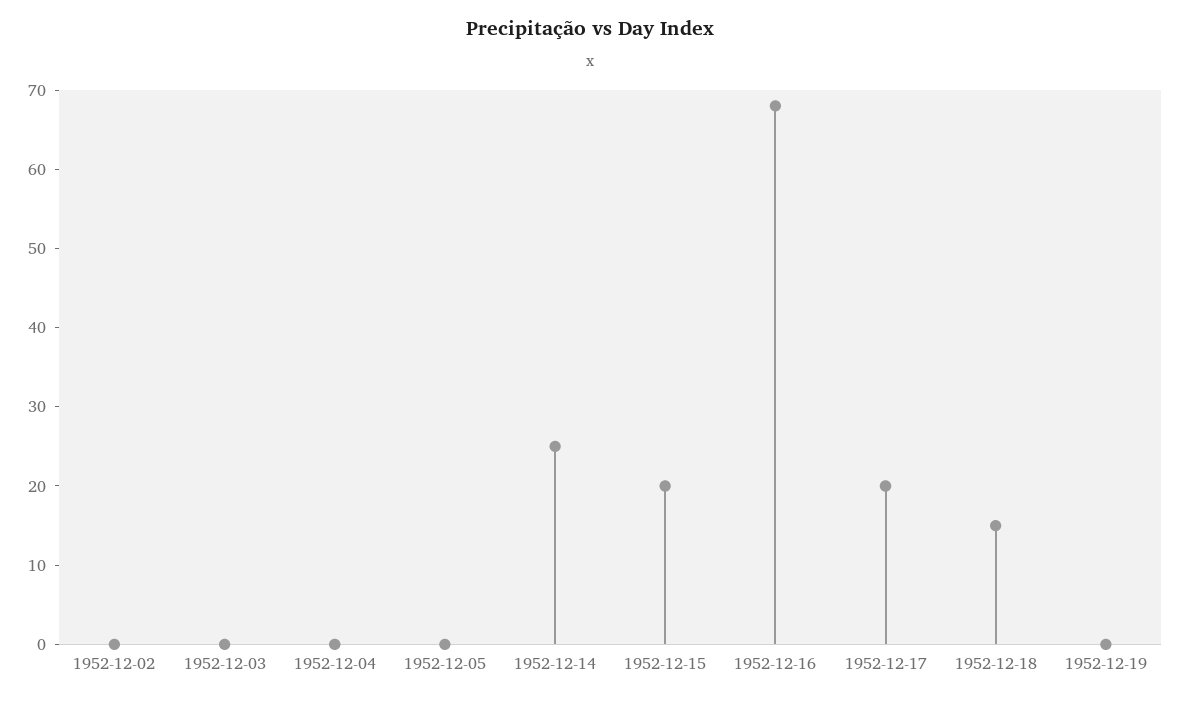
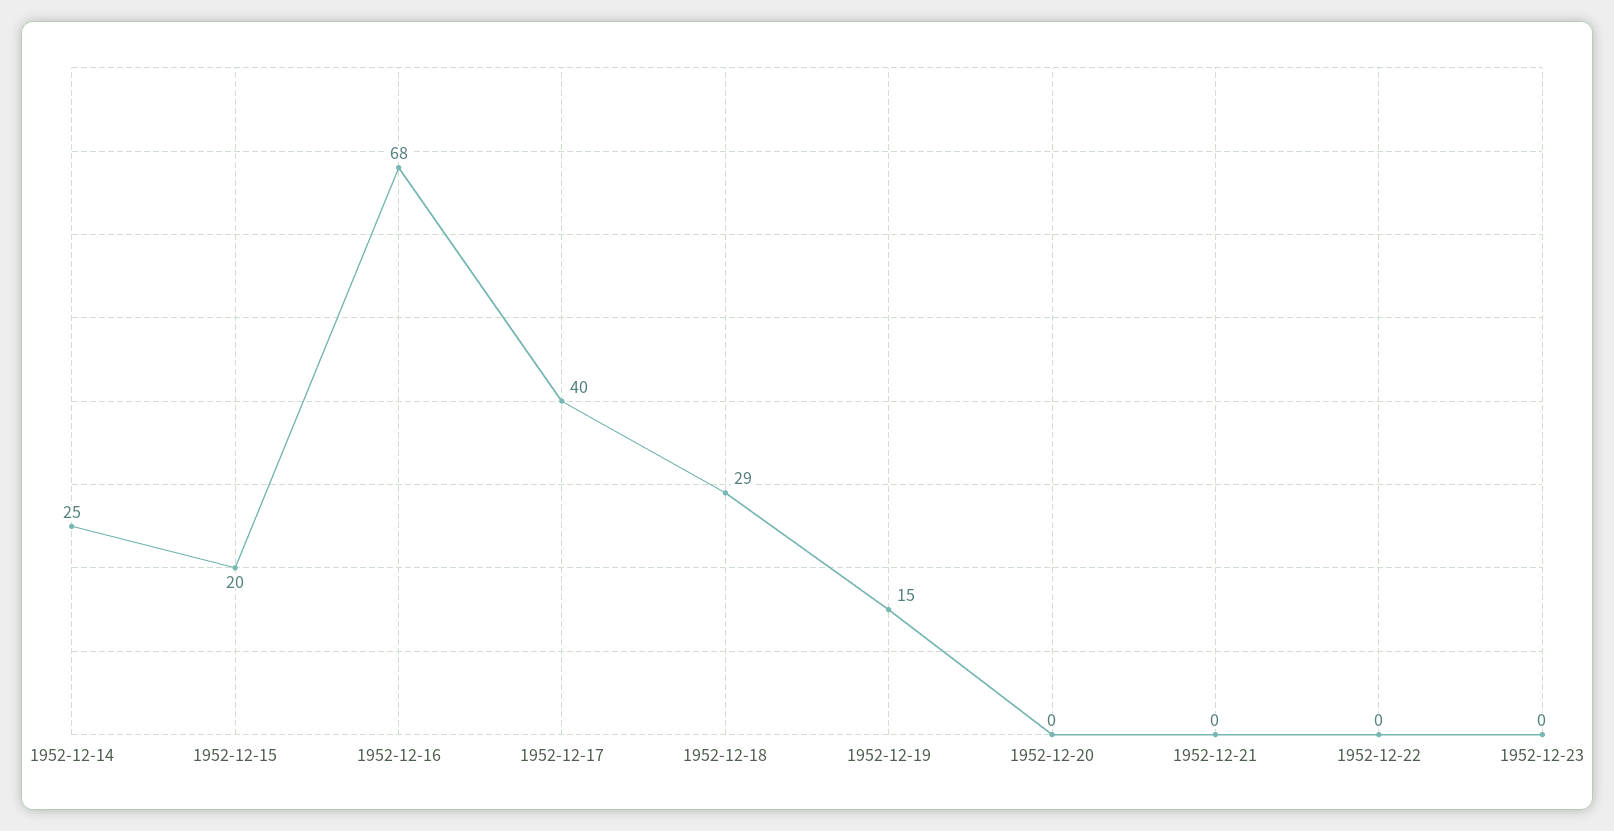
1952-12-02: 0 -> none
1952-12-03: 0 -> none
1952-12-04: 0 -> none
1952-12-05: 0 -> none
1952-12-17: 20 -> 40
1952-12-18: 15 -> 29
1952-12-19: 0 -> 15
1952-12-20: none -> 0
1952-12-21: none -> 0
1952-12-22: none -> 0
1952-12-23: none -> 0

